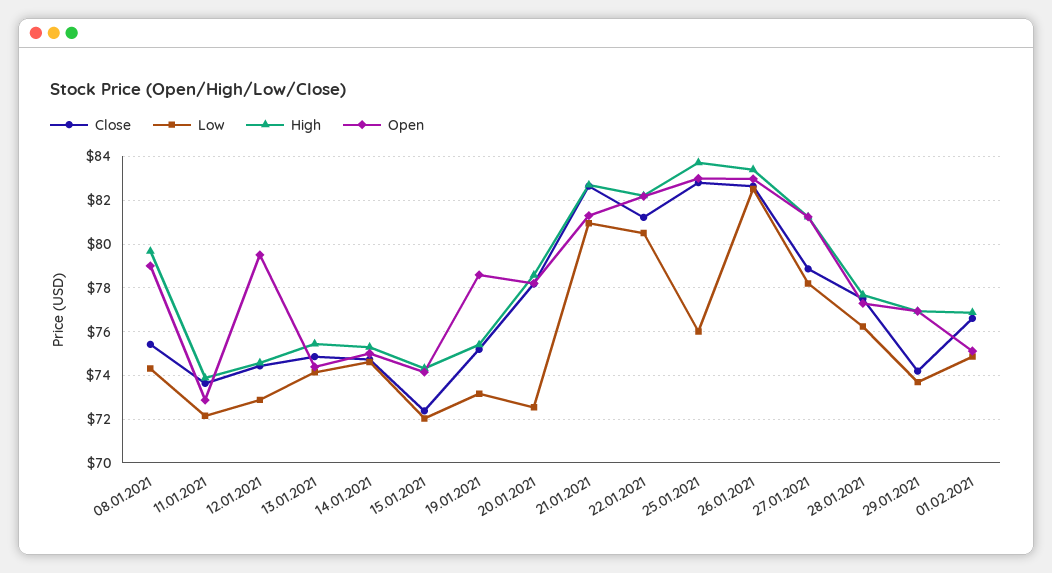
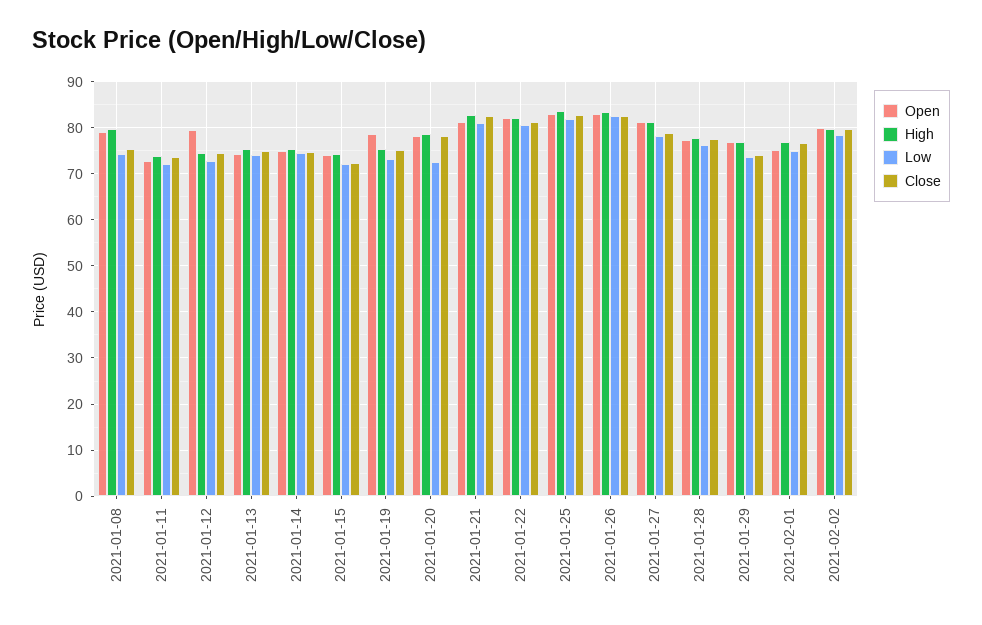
Low, 25.01.2021: 76 -> 82
Open, 2021-02-02: none -> 80
High, 2021-02-02: none -> 80
Low, 2021-02-02: none -> 78
Close, 2021-02-02: none -> 80

